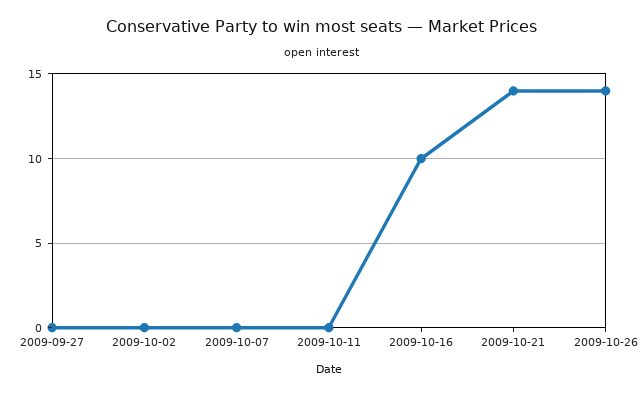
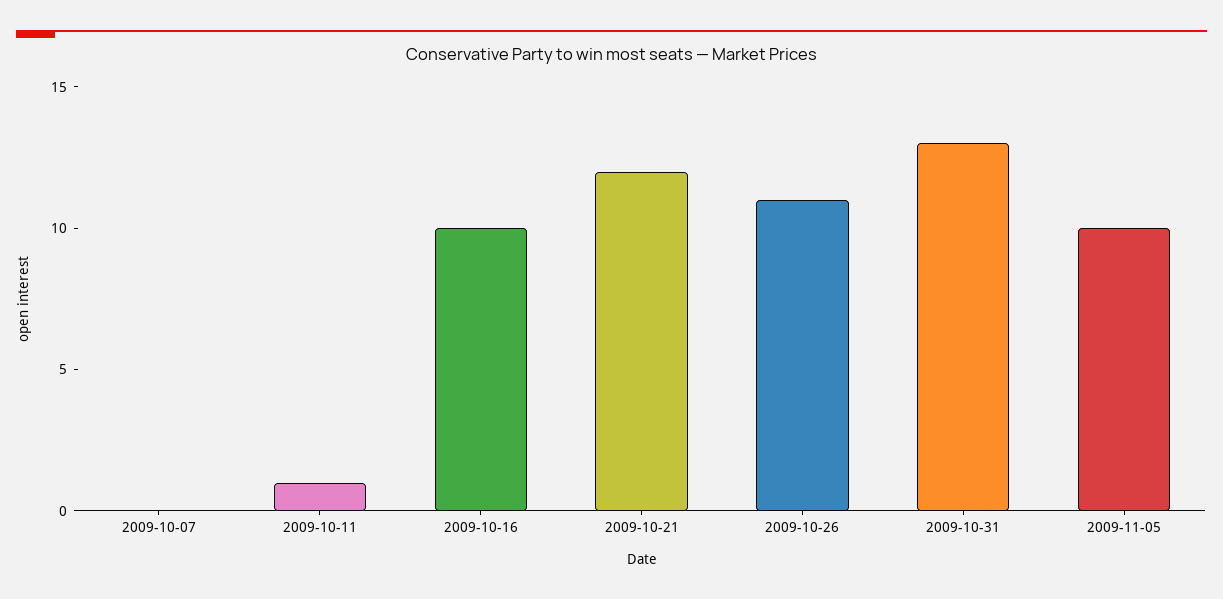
2009-09-27: 0 -> none
2009-10-02: 0 -> none
2009-10-11: 0 -> 1
2009-10-21: 14 -> 12
2009-10-26: 14 -> 11
2009-10-31: none -> 13
2009-11-05: none -> 10

